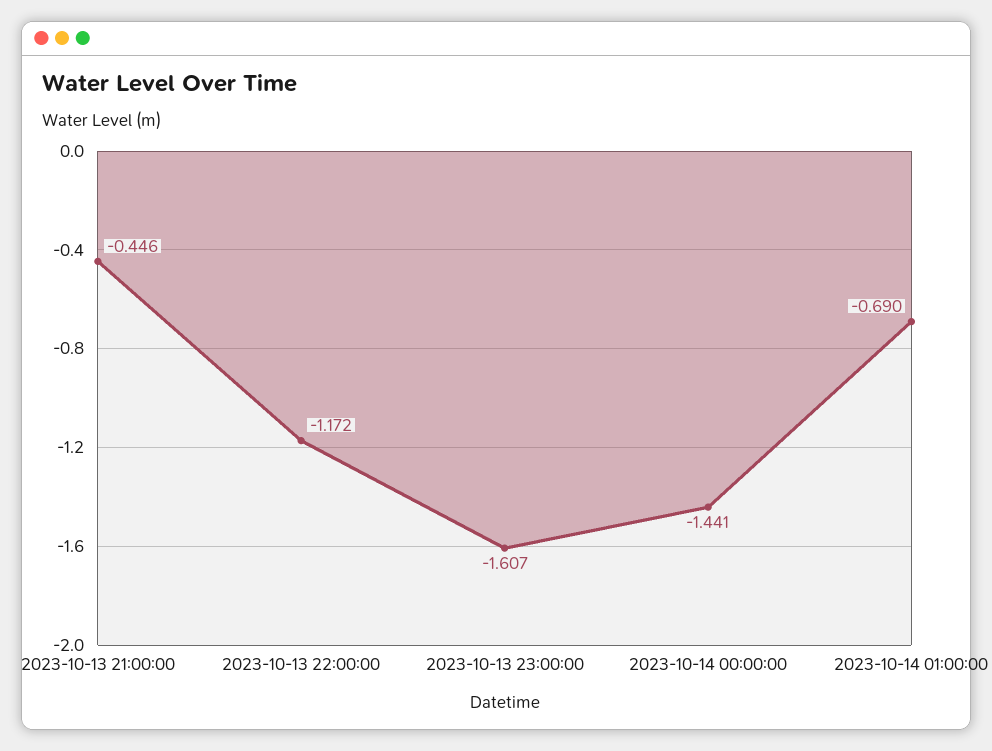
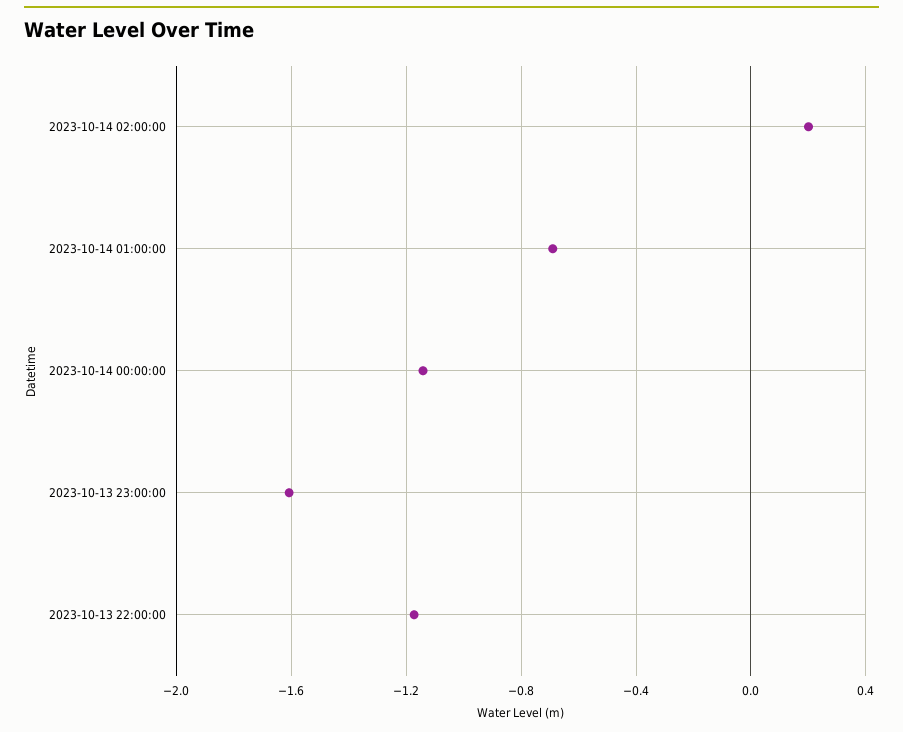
2023-10-13 21:00:00: -0.446 -> none
2023-10-14 00:00:00: -1.441 -> -1.15
2023-10-14 02:00:00: none -> 0.2

